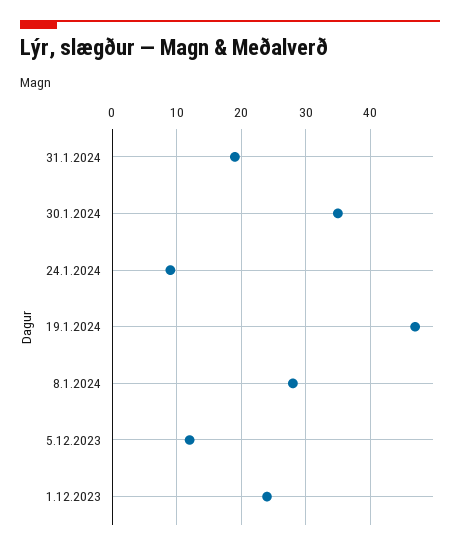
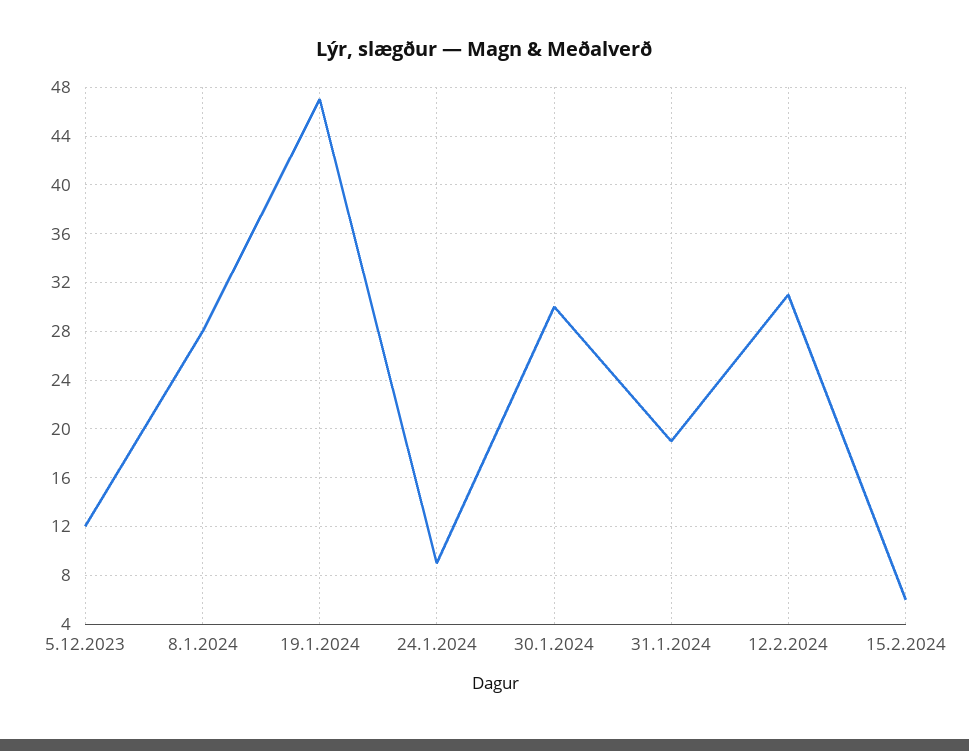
30.1.2024: 35 -> 30
1.12.2023: 24 -> none
12.2.2024: none -> 31
15.2.2024: none -> 6

